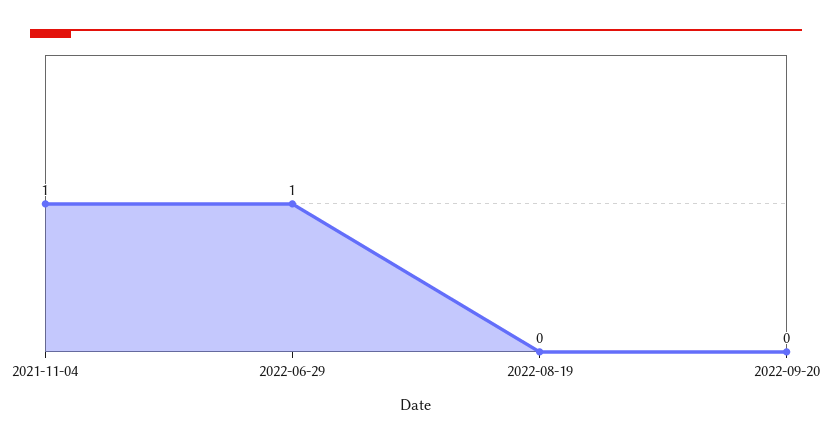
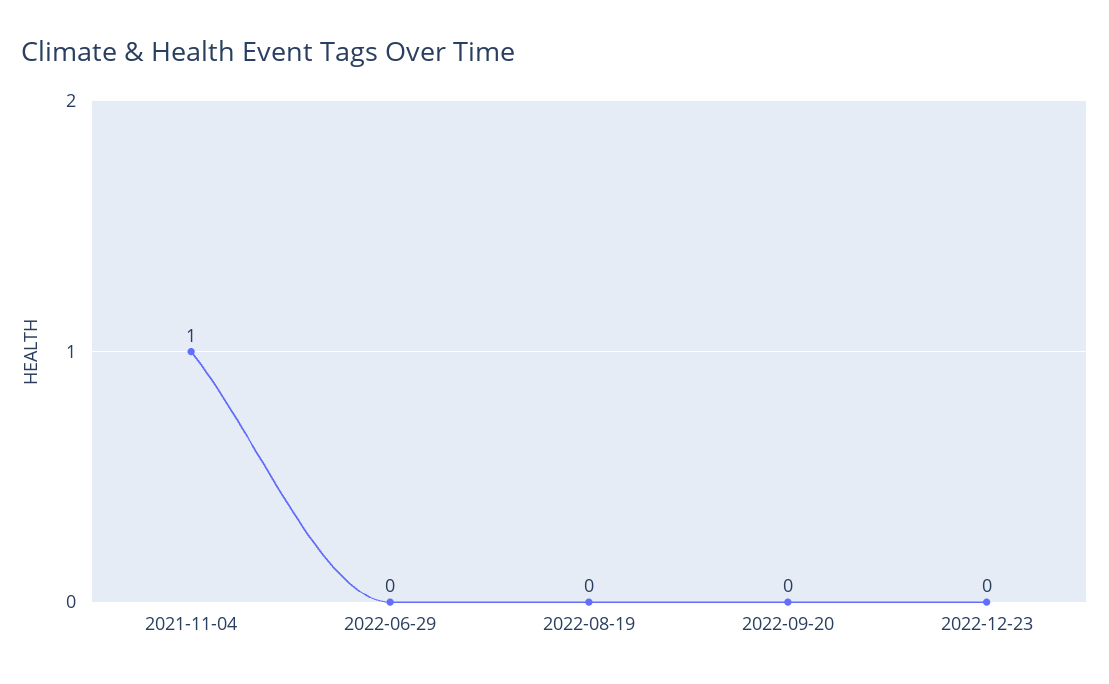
2022-06-29: 1 -> 0
2022-12-23: none -> 0

